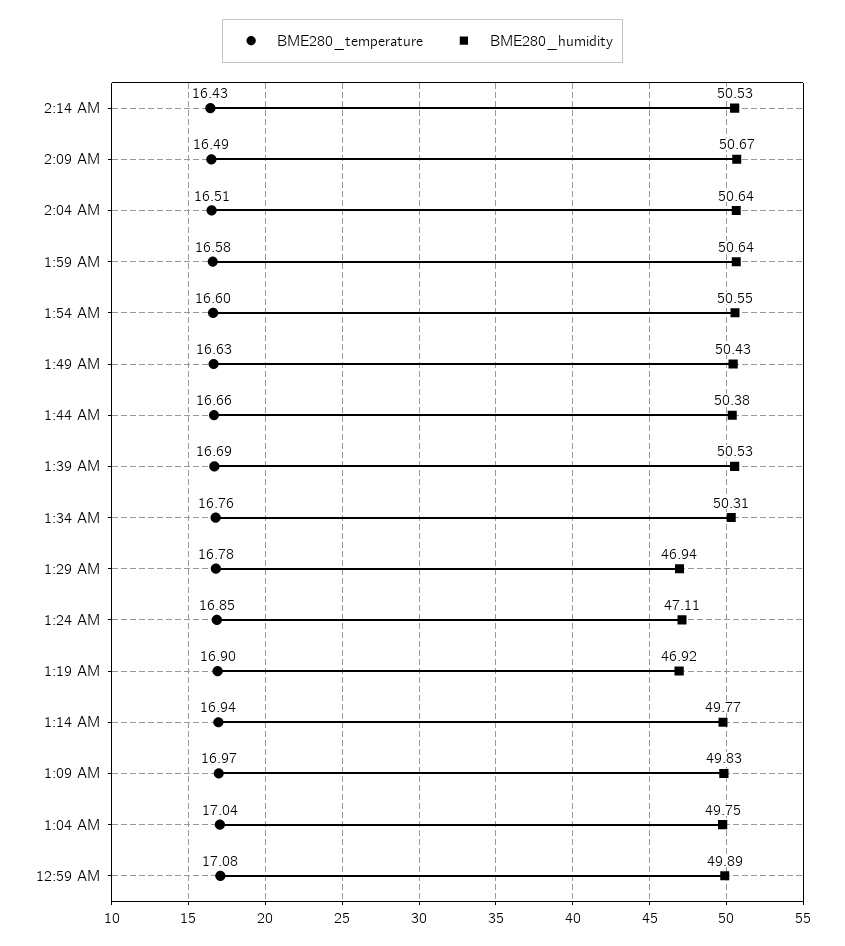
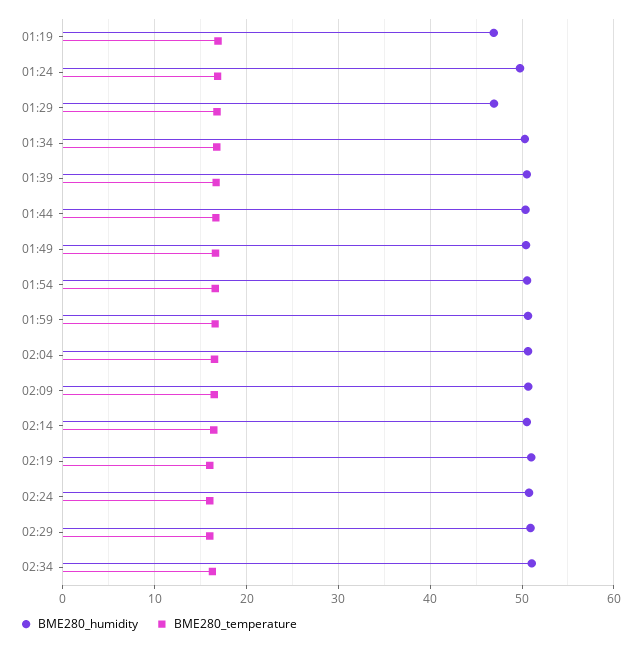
BME280_humidity, 1:24 AM: 47.11 -> 50
BME280_temperature, 1:14 AM: 16.94 -> none
BME280_humidity, 1:14 AM: 49.77 -> none
BME280_temperature, 1:09 AM: 16.97 -> none
BME280_humidity, 1:09 AM: 49.83 -> none
BME280_temperature, 1:04 AM: 17.04 -> none
BME280_humidity, 1:04 AM: 49.75 -> none
BME280_temperature, 12:59 AM: 17.08 -> none
BME280_humidity, 12:59 AM: 49.89 -> none
BME280_humidity, 02:19: none -> 51
BME280_temperature, 02:19: none -> 16
BME280_humidity, 02:24: none -> 51
BME280_temperature, 02:24: none -> 16
BME280_humidity, 02:29: none -> 51
BME280_temperature, 02:29: none -> 16
BME280_humidity, 02:34: none -> 51
BME280_temperature, 02:34: none -> 16

